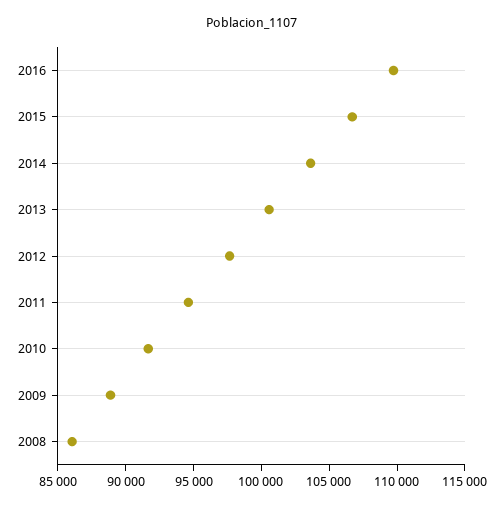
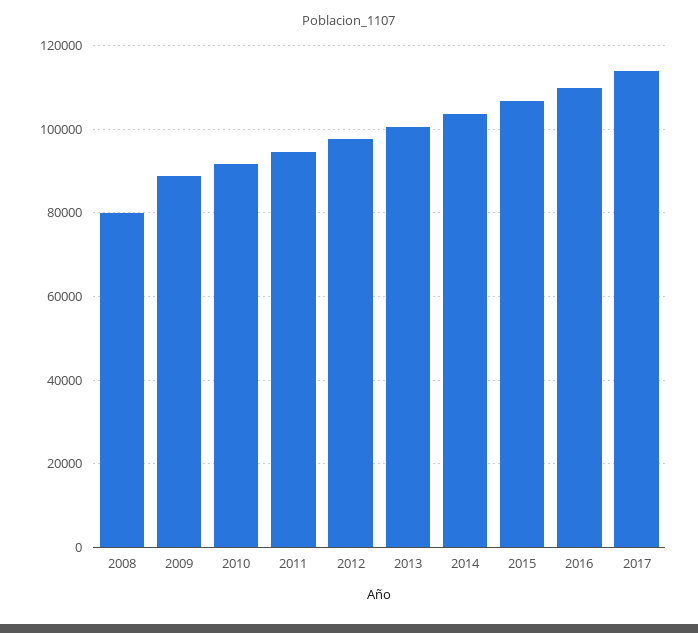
2008: 86000 -> 80000
2017: none -> 114000

